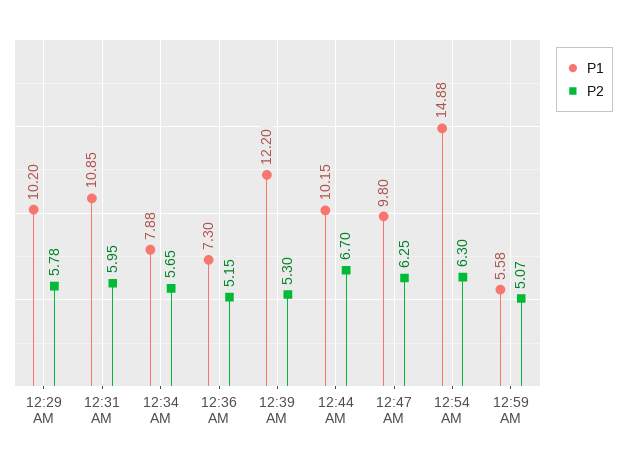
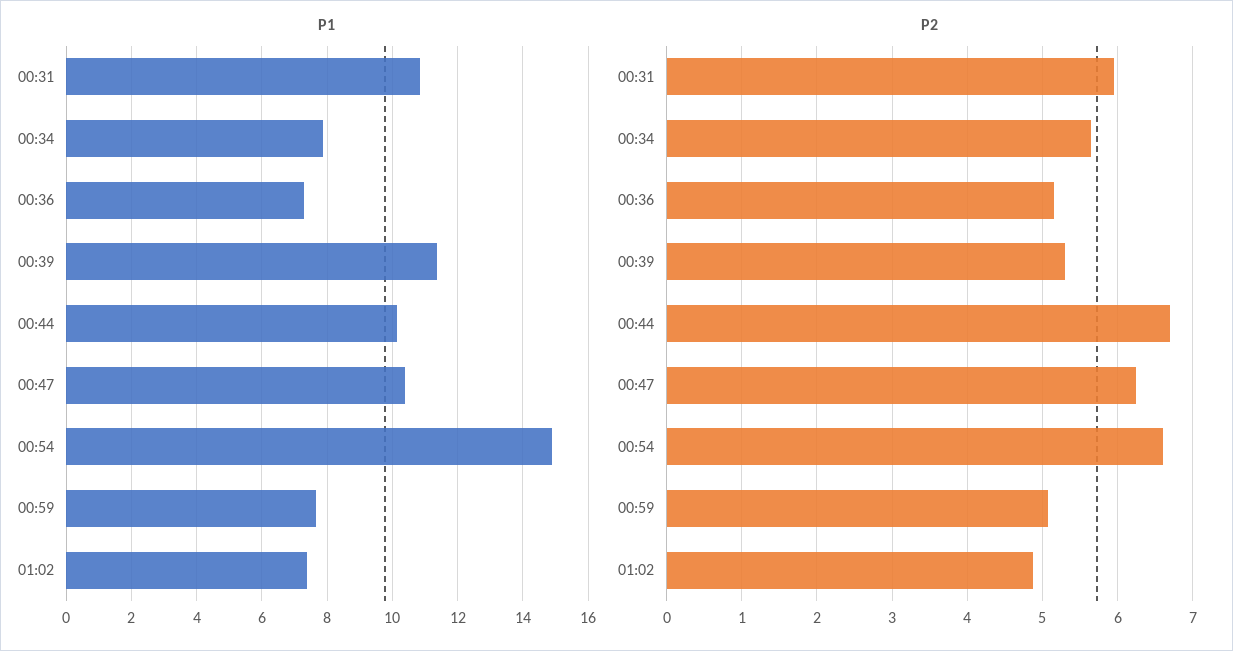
P1, 12:29 AM: 10.2 -> none
P2, 12:29 AM: 5.78 -> none
P1, 12:39 AM: 12.2 -> 11.4
P1, 12:47 AM: 9.8 -> 10.4
P2, 12:54 AM: 6.3 -> 6.6
P1, 12:59 AM: 5.58 -> 7.6
P1, 01:02: none -> 7.4
P2, 01:02: none -> 4.9

